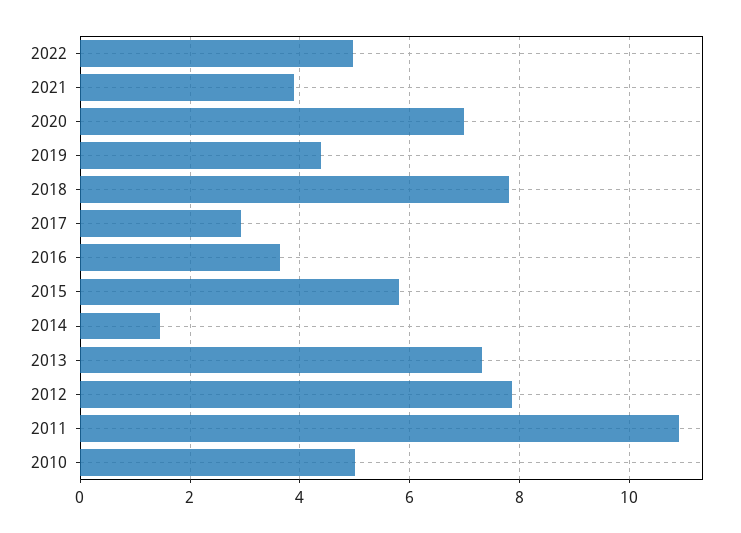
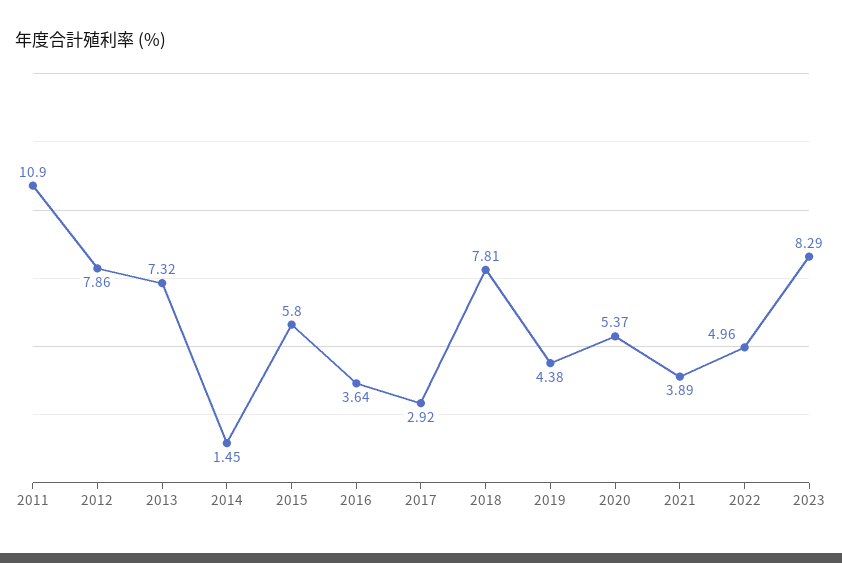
2020: 7 -> 5.37
2010: 5 -> none
2023: none -> 8.29

